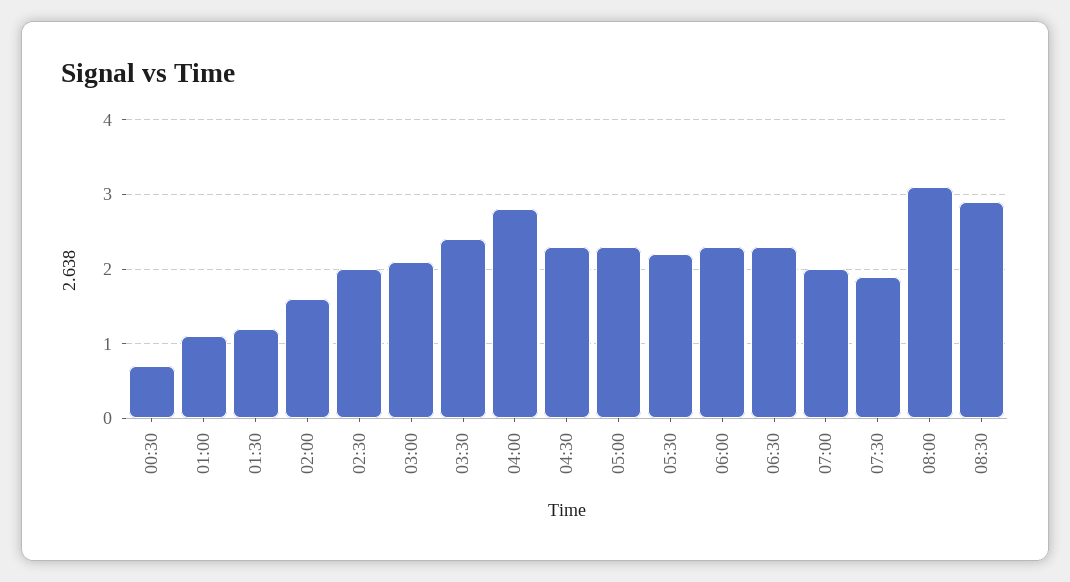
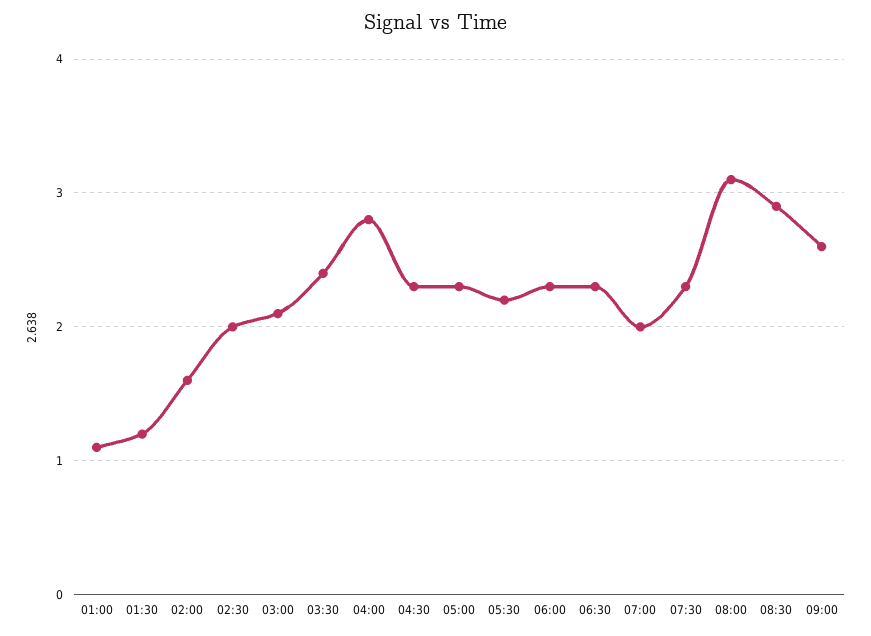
00:30: 0.7 -> none
07:30: 1.9 -> 2.3
09:00: none -> 2.6

